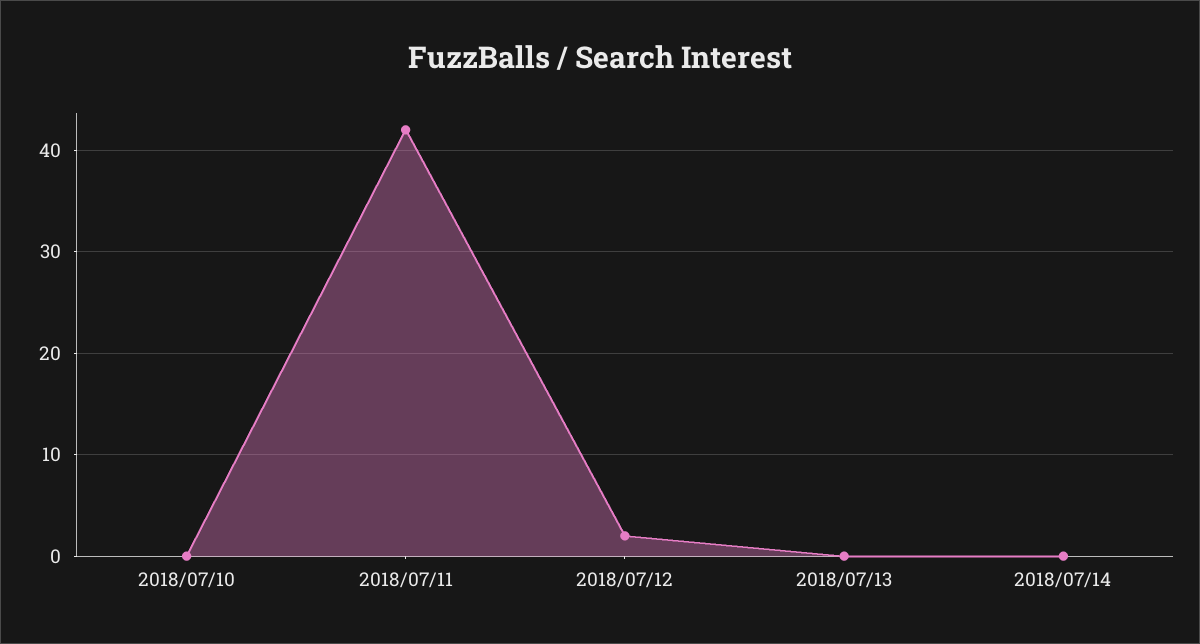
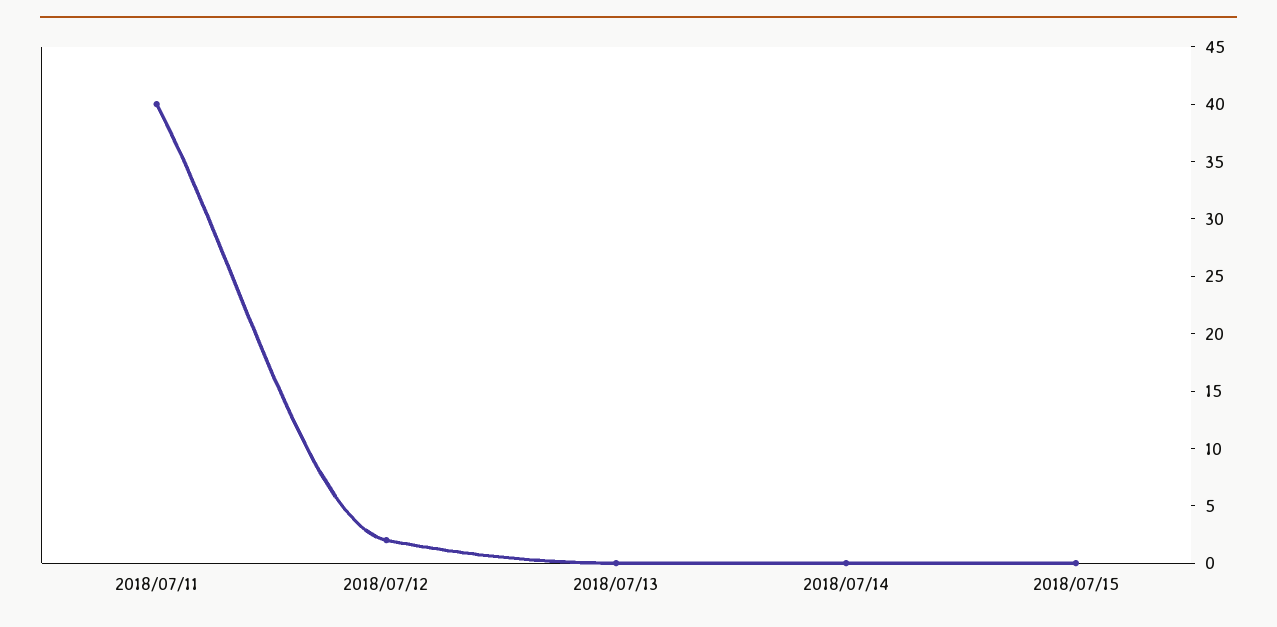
2018/07/10: 0 -> none
2018/07/11: 42 -> 40
2018/07/15: none -> 0

